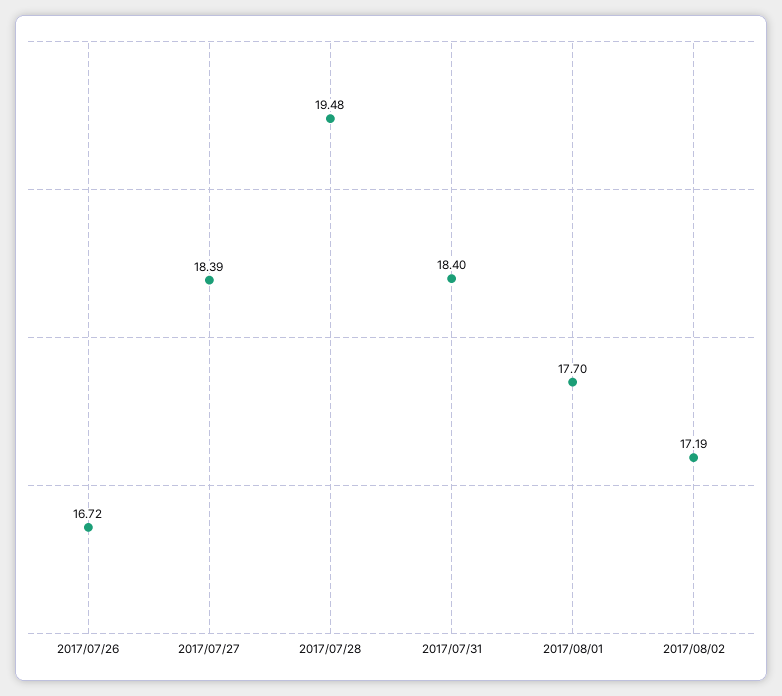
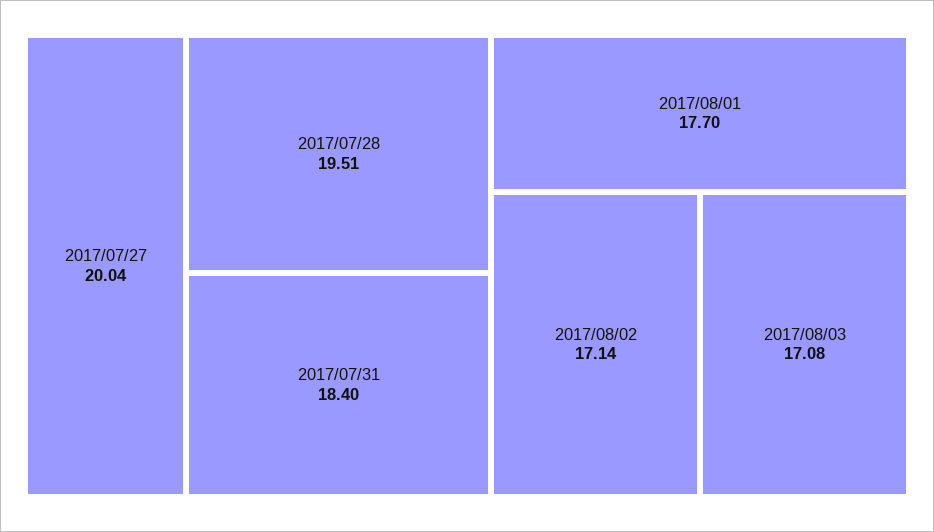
2017/07/26: 16.72 -> none
2017/07/27: 18.39 -> 20.04
2017/07/28: 19.48 -> 19.51
2017/08/02: 17.19 -> 17.14
2017/08/03: none -> 17.08

